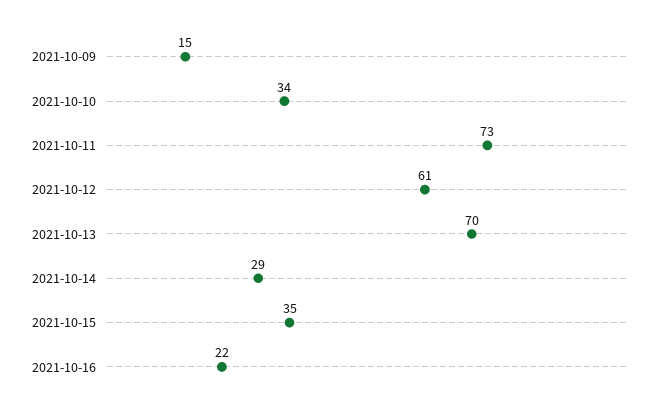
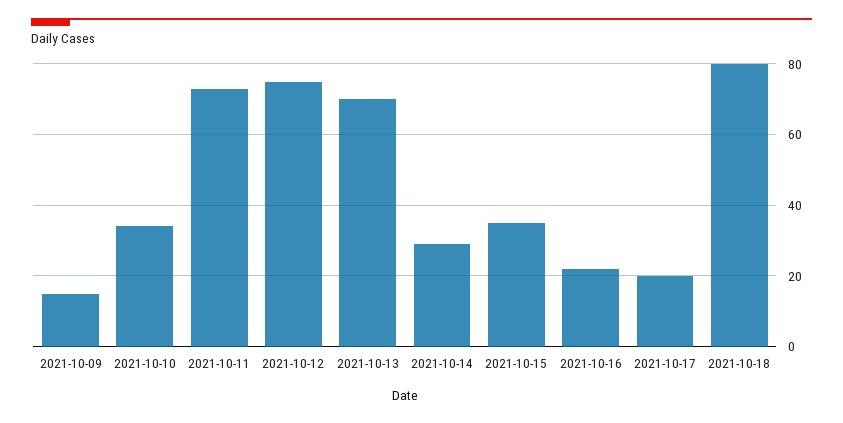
2021-10-12: 61 -> 75
2021-10-17: none -> 20
2021-10-18: none -> 80

